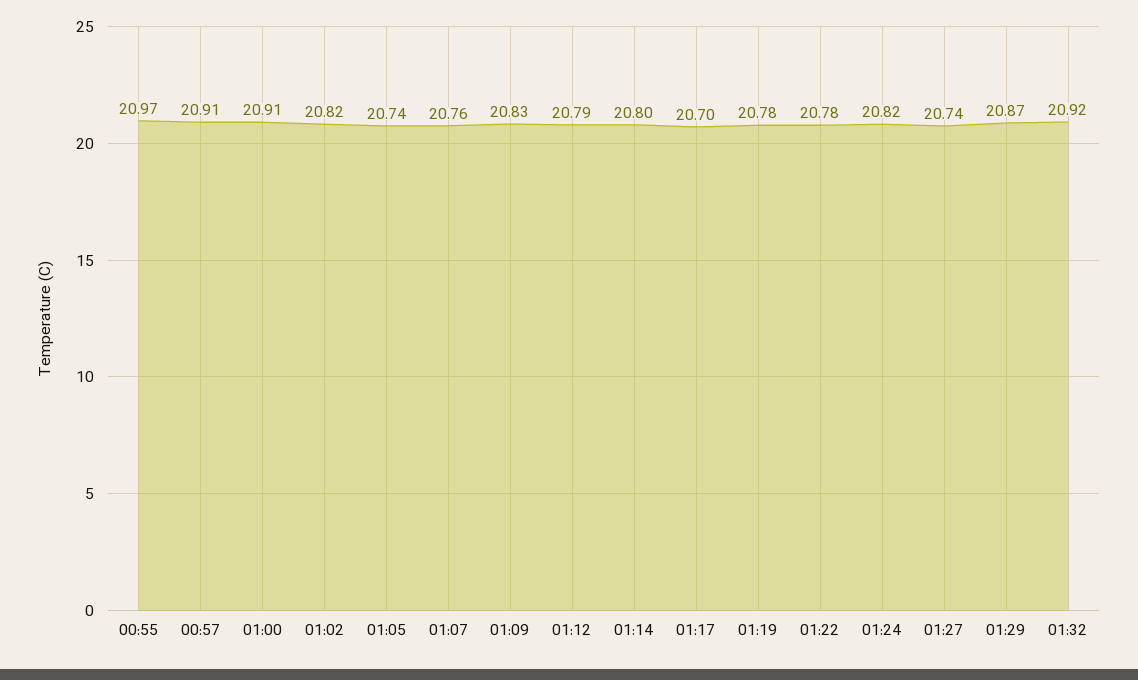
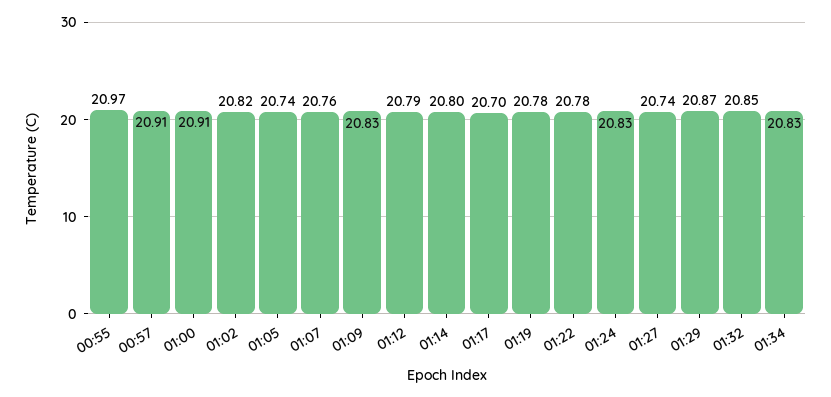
01:24: 20.82 -> 20.83
01:32: 20.92 -> 20.85
01:34: none -> 20.83

